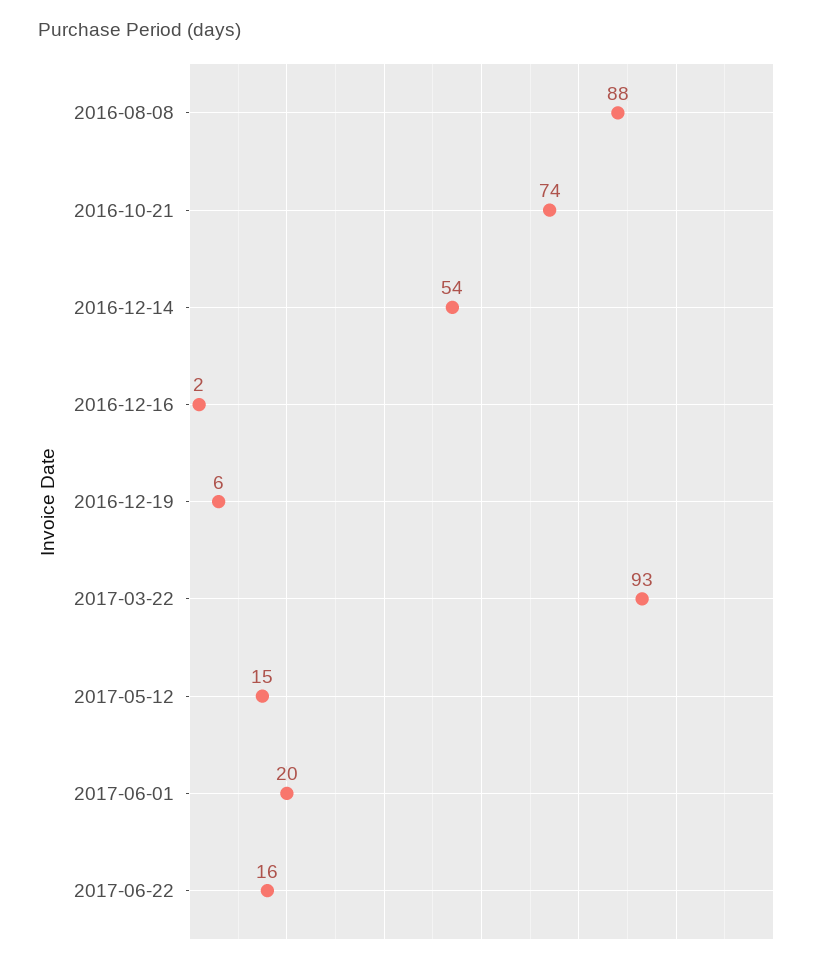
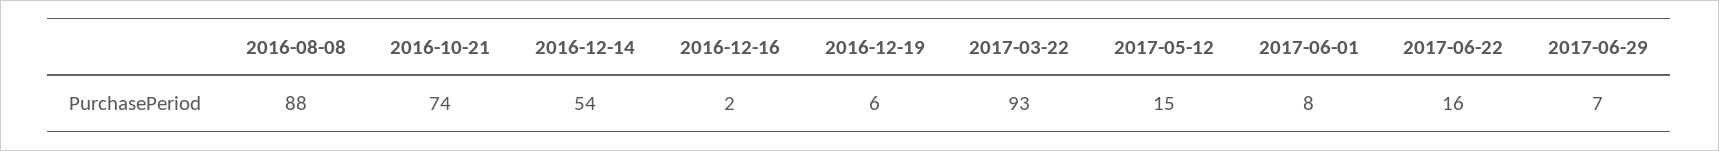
2017-06-01: 20 -> 8
2017-06-29: none -> 7

